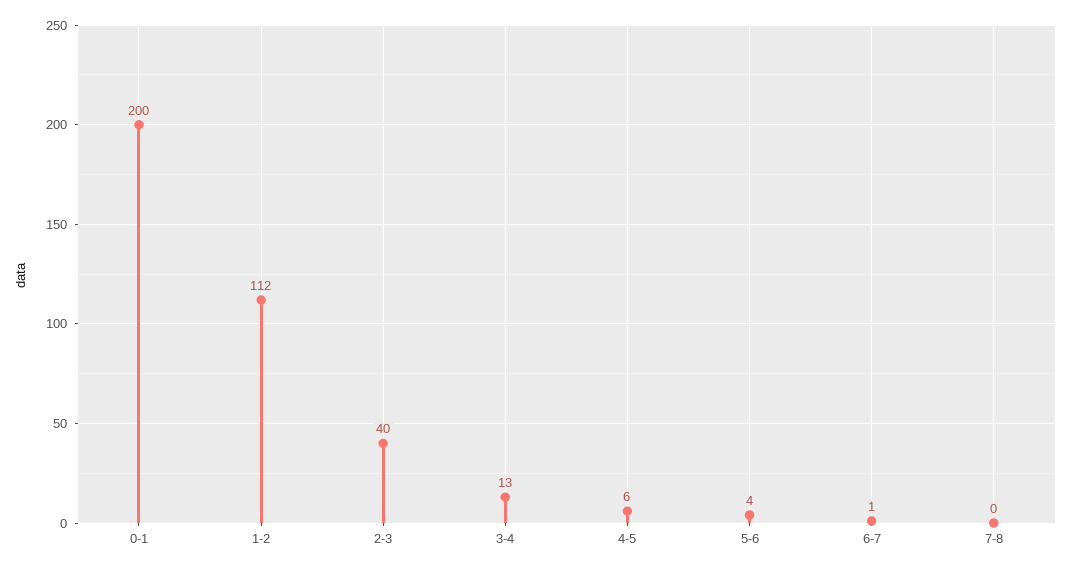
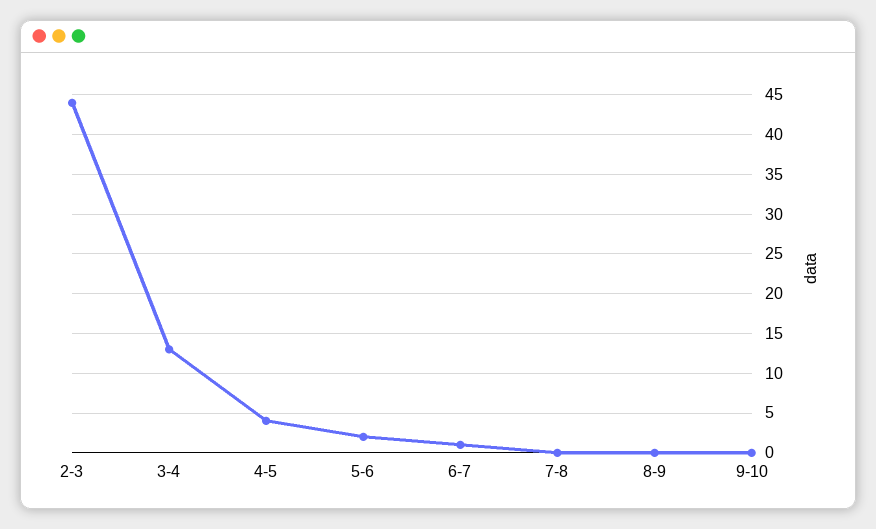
0-1: 200 -> none
1-2: 112 -> none
2-3: 40 -> 44
4-5: 6 -> 4
5-6: 4 -> 2
8-9: none -> 0
9-10: none -> 0

